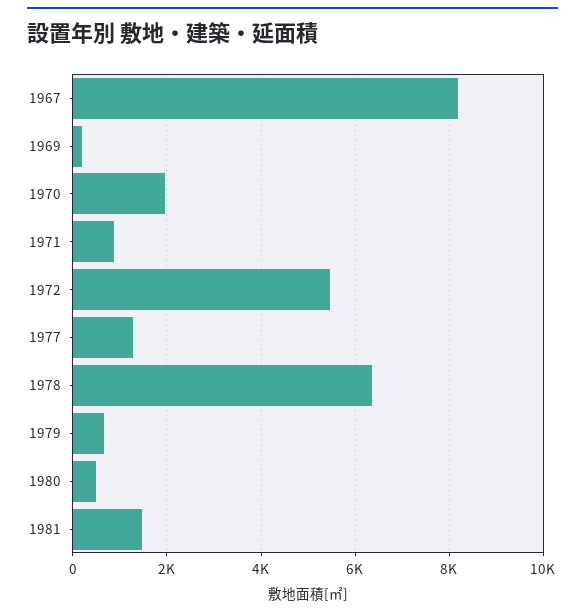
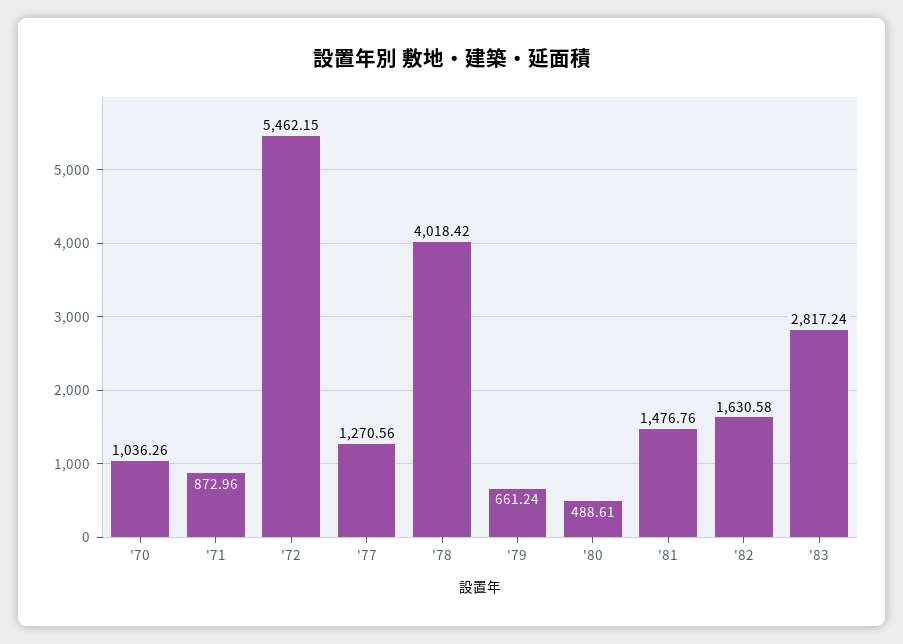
1967: 8200 -> none
1969: 200 -> none
1970: 2000 -> 1036.26
1978: 6400 -> 4018.42
'82: none -> 1630.58
'83: none -> 2817.24

